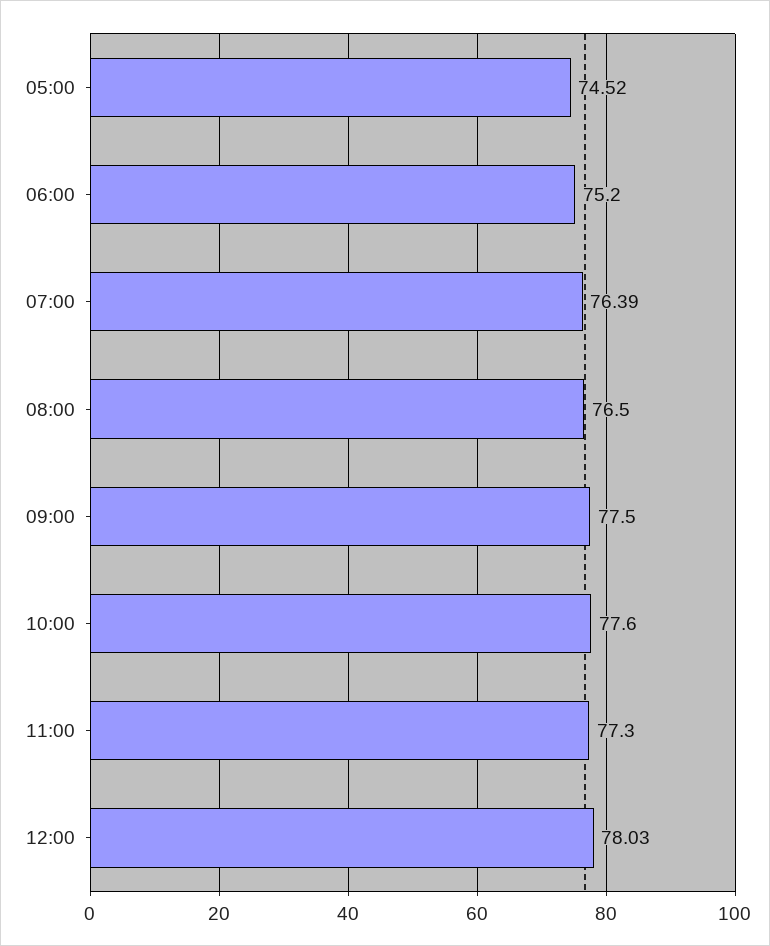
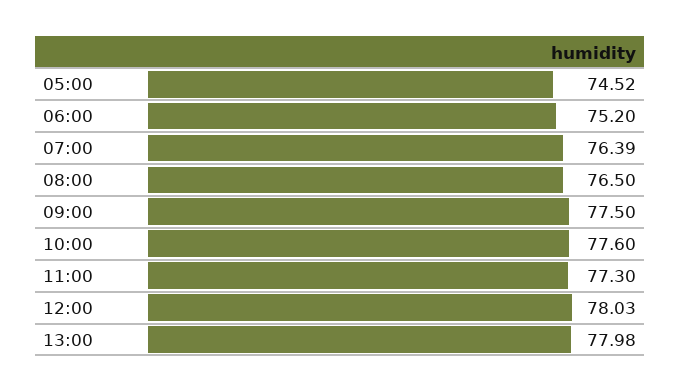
13:00: none -> 77.98

